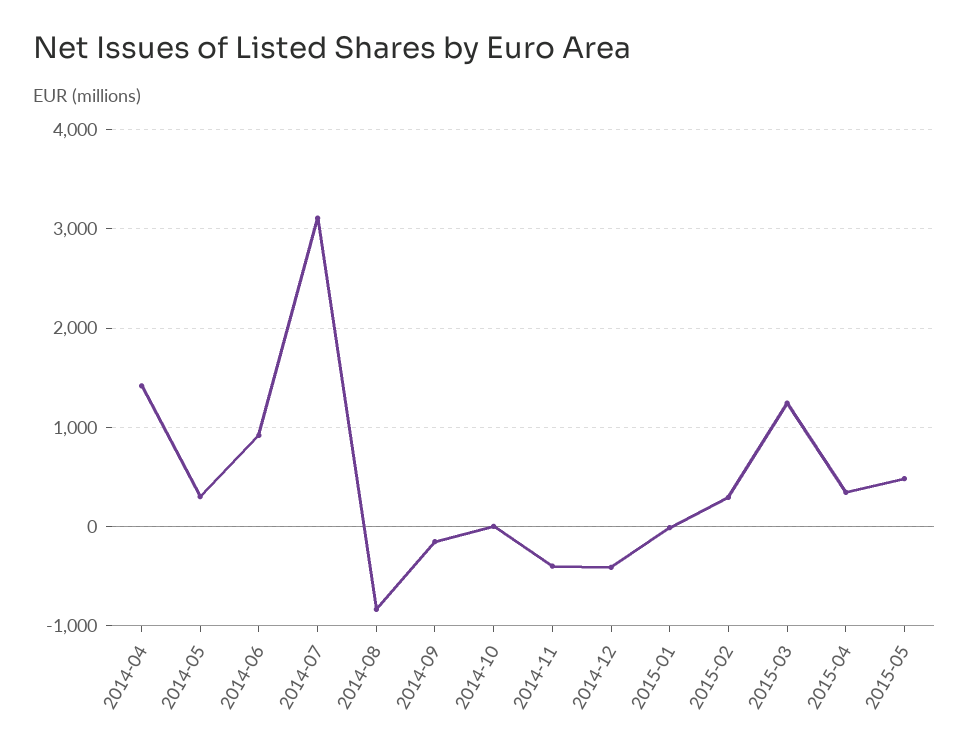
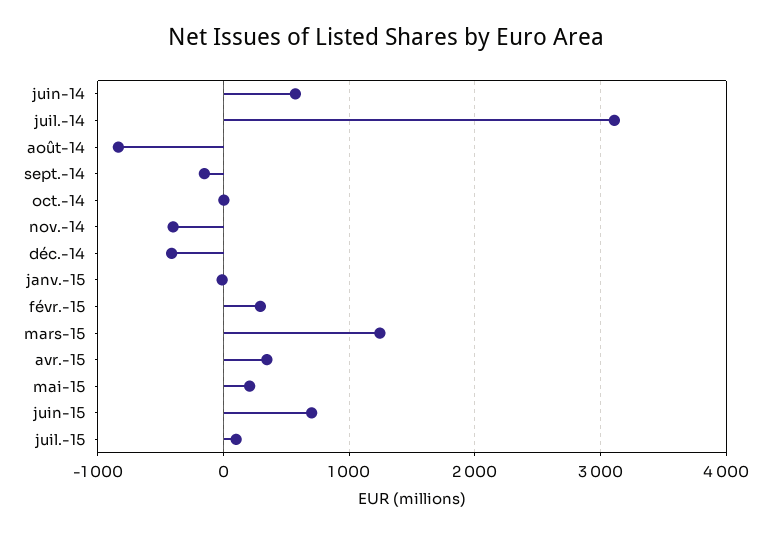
2014-04: 1400 -> none
2014-05: 300 -> none
2014-06: 900 -> 600
2015-05: 500 -> 200
juin-15: none -> 700
juil.-15: none -> 100

